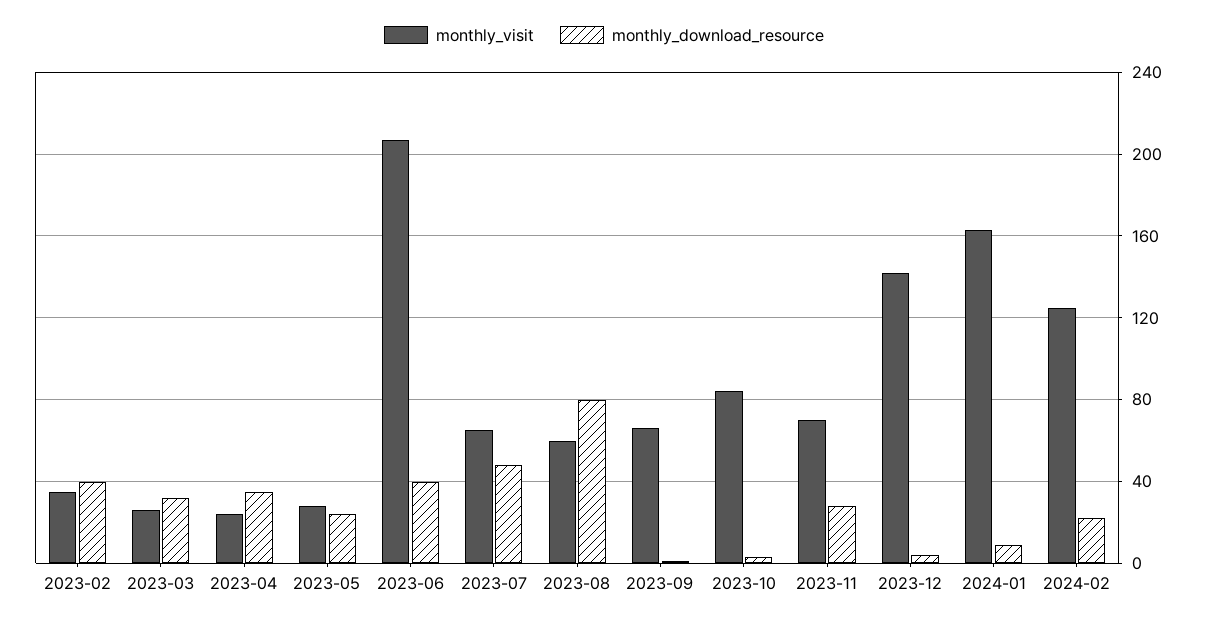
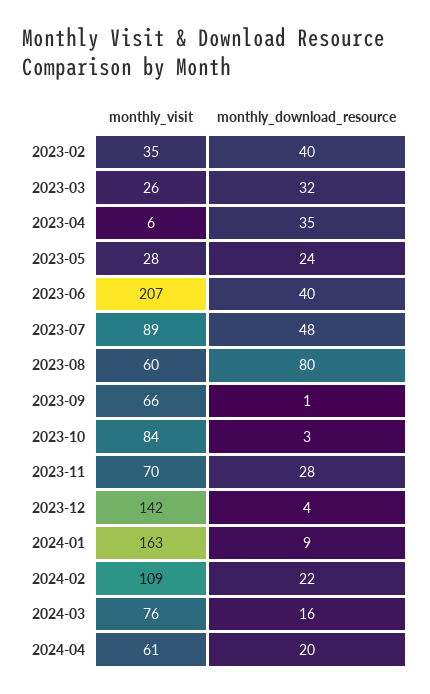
monthly_visit, 2023-04: 25 -> 6
monthly_visit, 2023-07: 65 -> 89
monthly_visit, 2024-02: 125 -> 109
monthly_visit, 2024-03: none -> 76
monthly_download_resource, 2024-03: none -> 16
monthly_visit, 2024-04: none -> 61
monthly_download_resource, 2024-04: none -> 20

